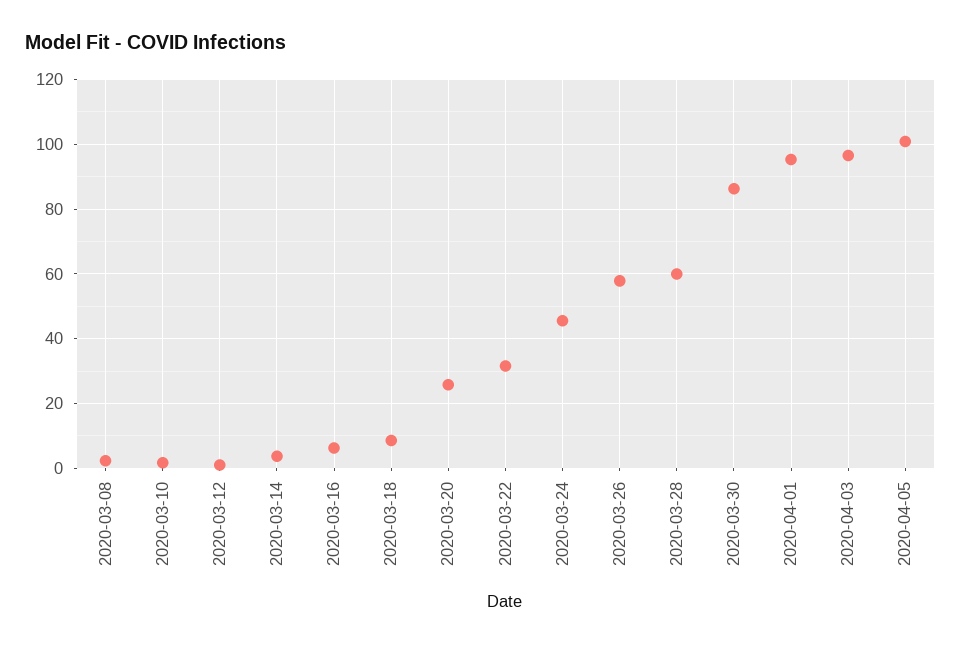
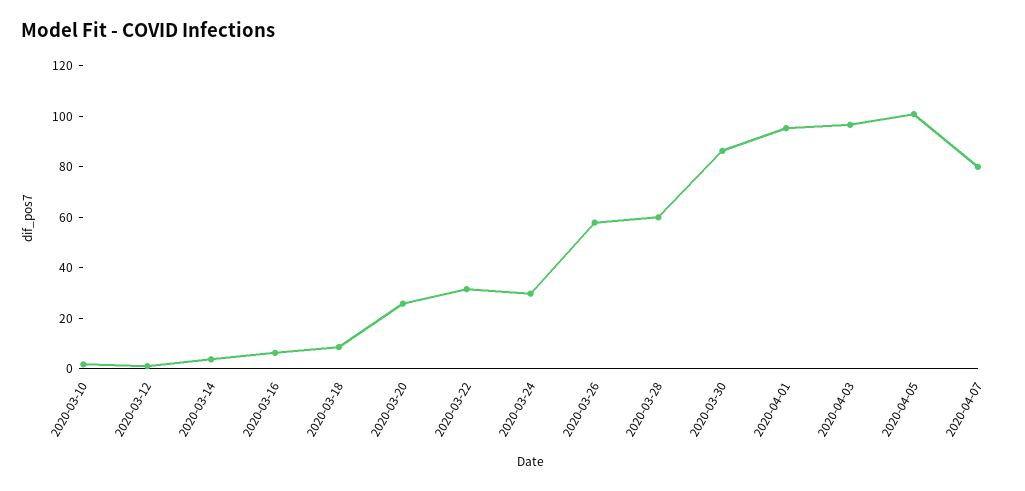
2020-03-08: 2 -> none
2020-03-24: 46 -> 30
2020-04-07: none -> 80

